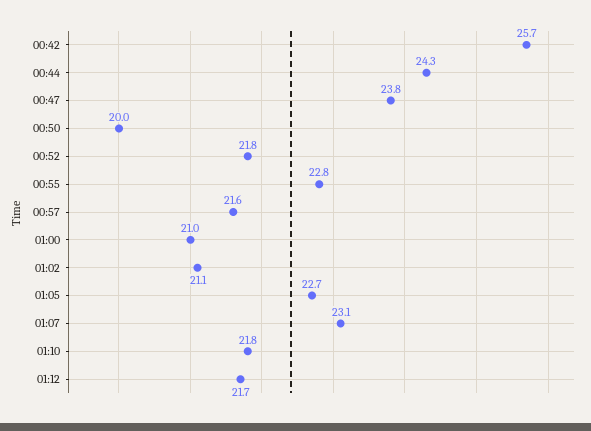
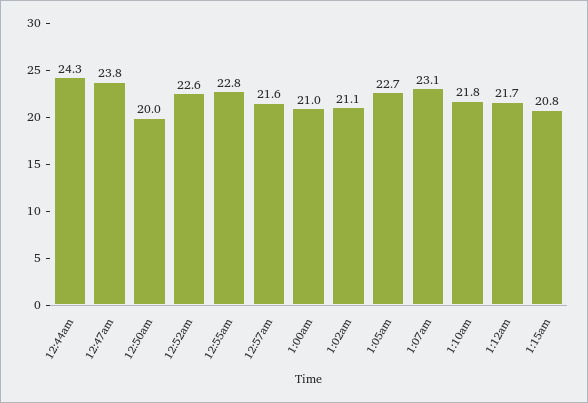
00:42: 25.7 -> none
00:52: 21.8 -> 22.6
1:15am: none -> 20.8

